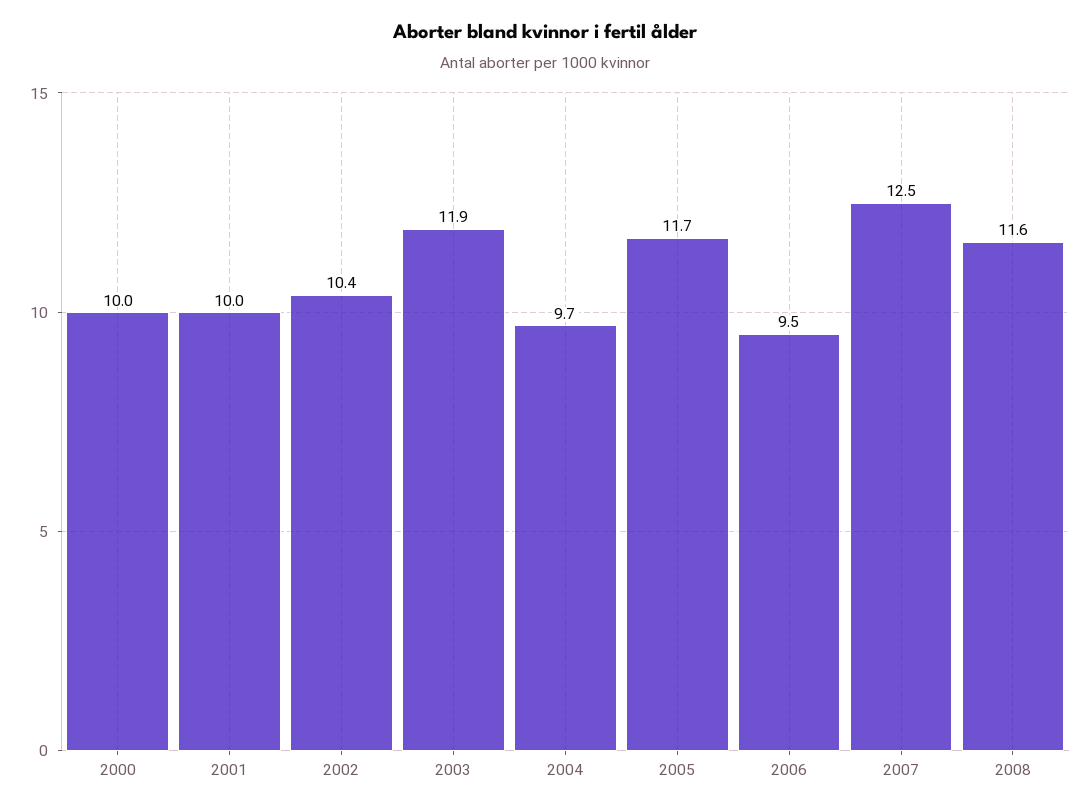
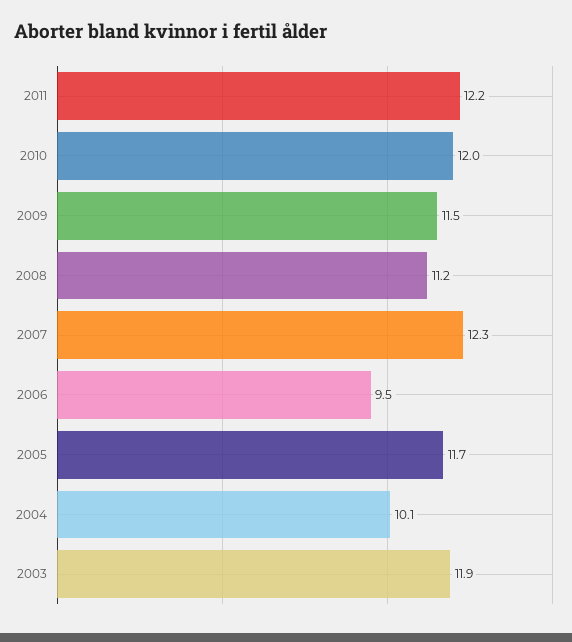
2000: 10 -> none
2001: 10 -> none
2002: 10.4 -> none
2004: 9.7 -> 10.1
2007: 12.5 -> 12.3
2008: 11.6 -> 11.2
2011: none -> 12.2
2010: none -> 12
2009: none -> 11.5

